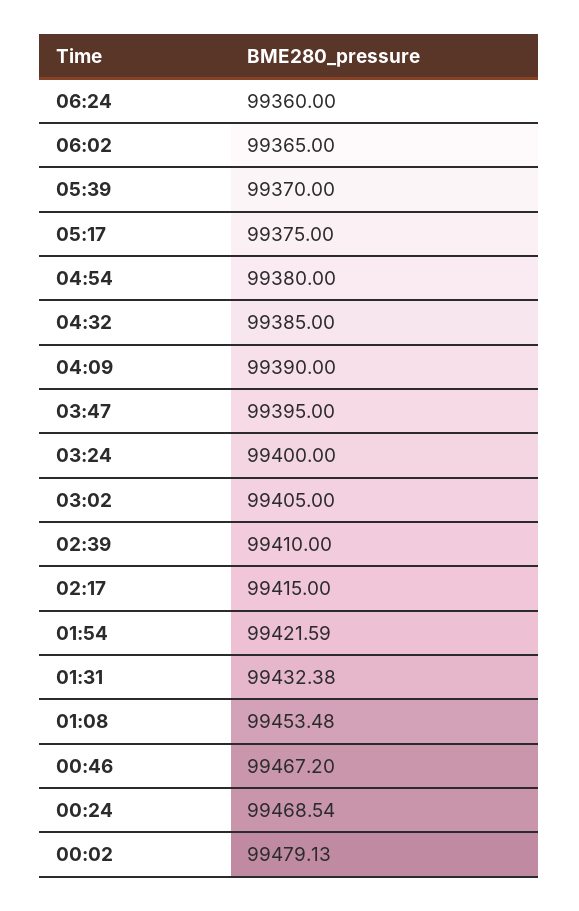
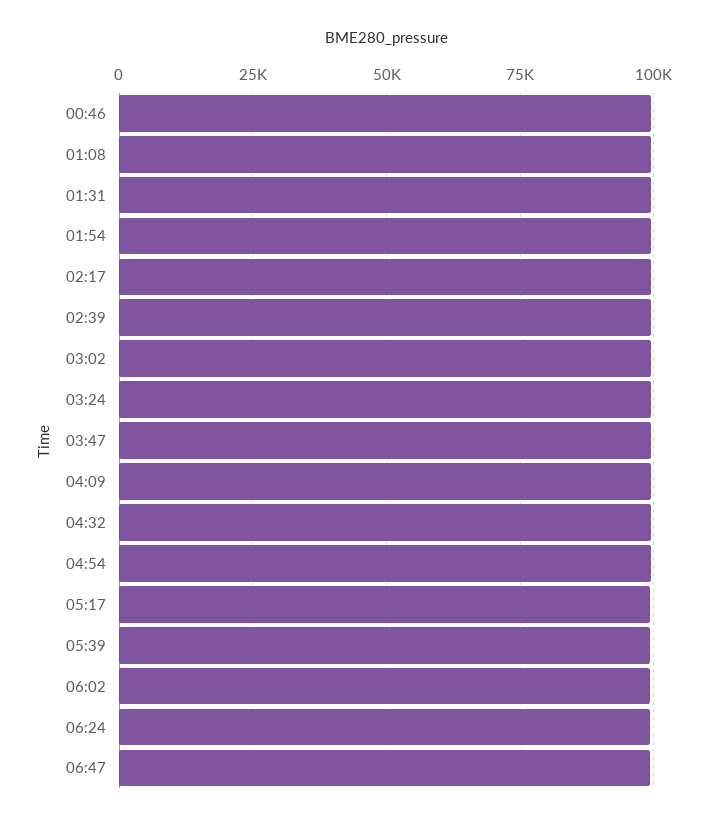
00:24: 99468.54 -> none
00:02: 99479.13 -> none
06:47: none -> 100000

